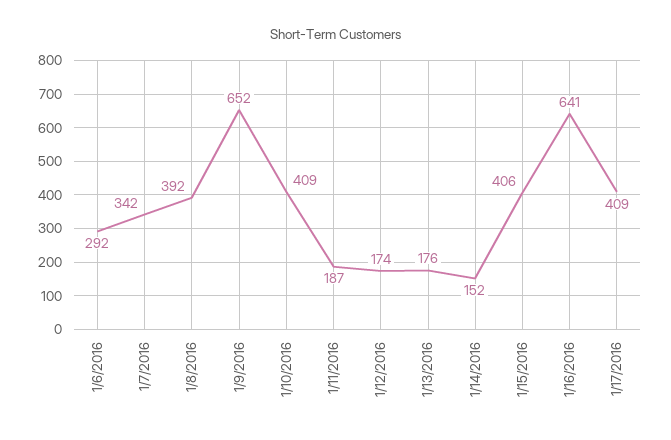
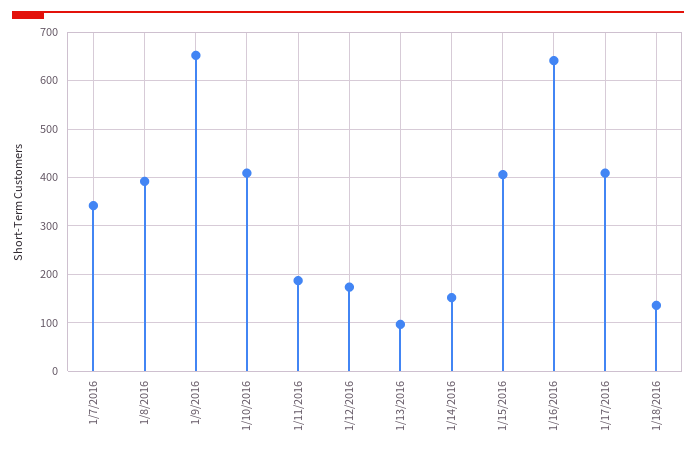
1/6/2016: 292 -> none
1/13/2016: 176 -> 100
1/18/2016: none -> 140

